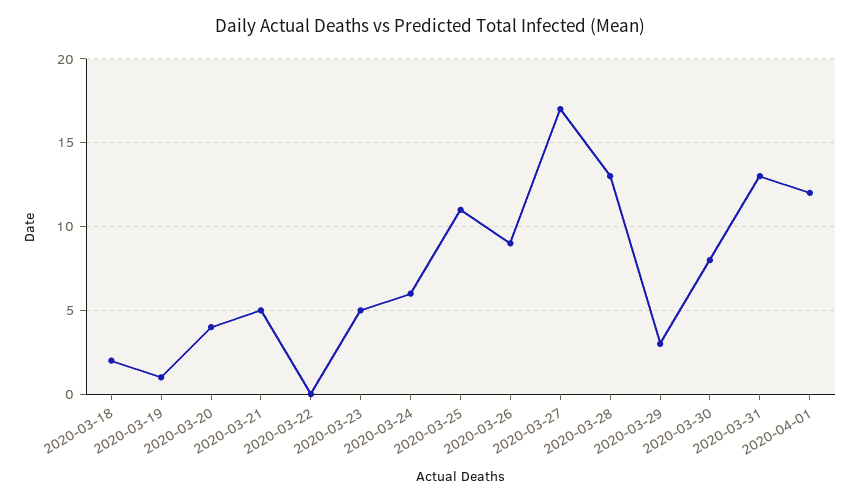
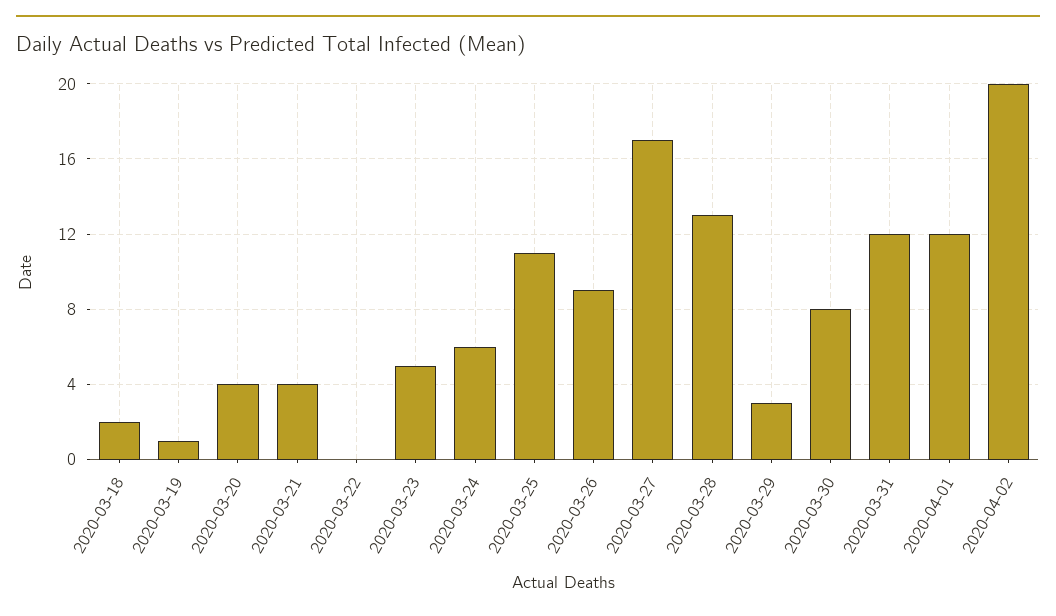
2020-03-21: 5 -> 4
2020-03-31: 13 -> 12
2020-04-02: none -> 20

